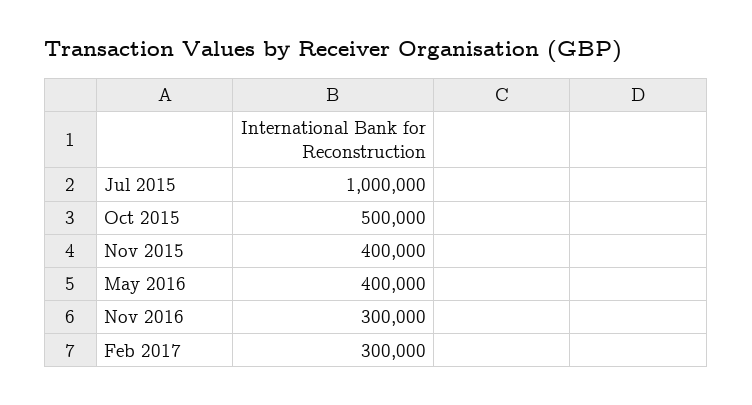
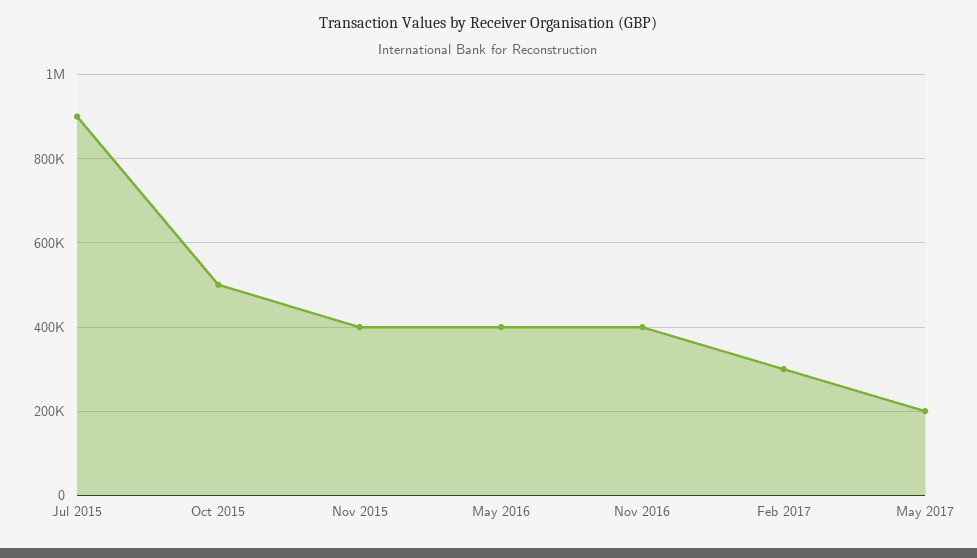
Jul 2015: 1000000 -> 900000
Nov 2016: 300000 -> 400000
May 2017: none -> 200000

